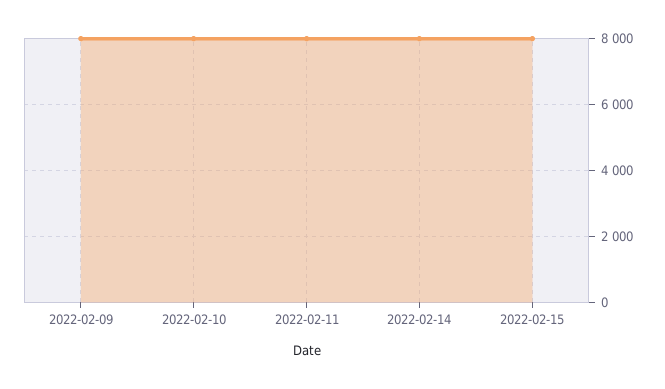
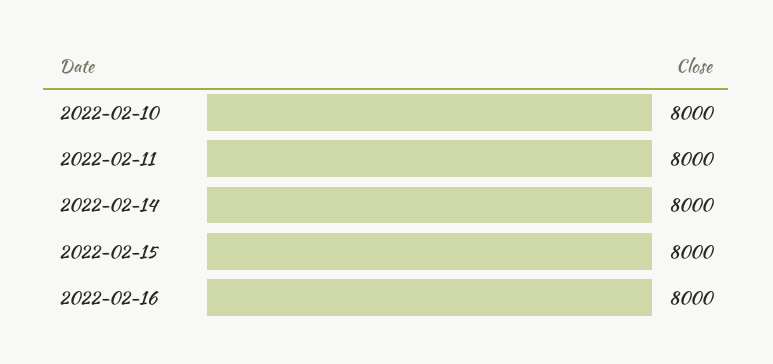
2022-02-09: 8000 -> none
2022-02-16: none -> 8000

